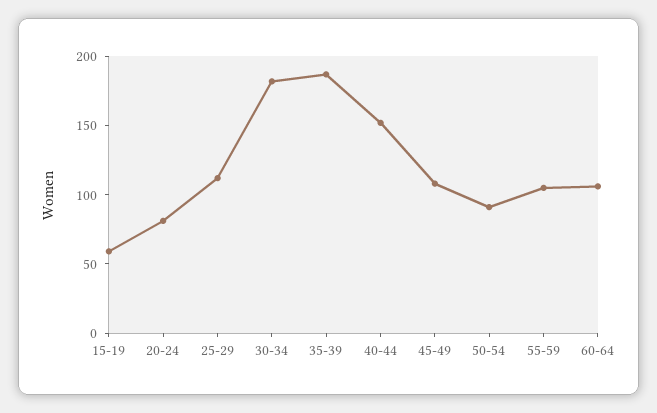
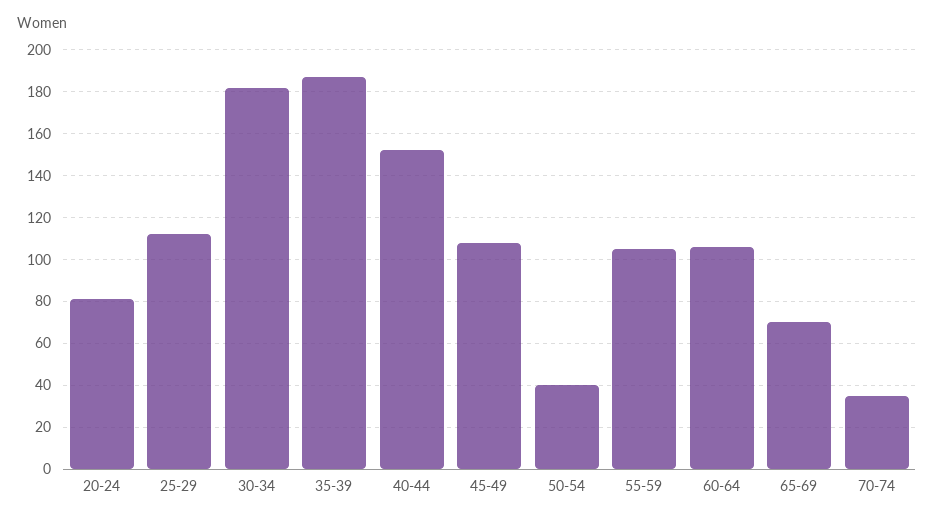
15-19: 60 -> none
50-54: 90 -> 40
65-69: none -> 70
70-74: none -> 35

